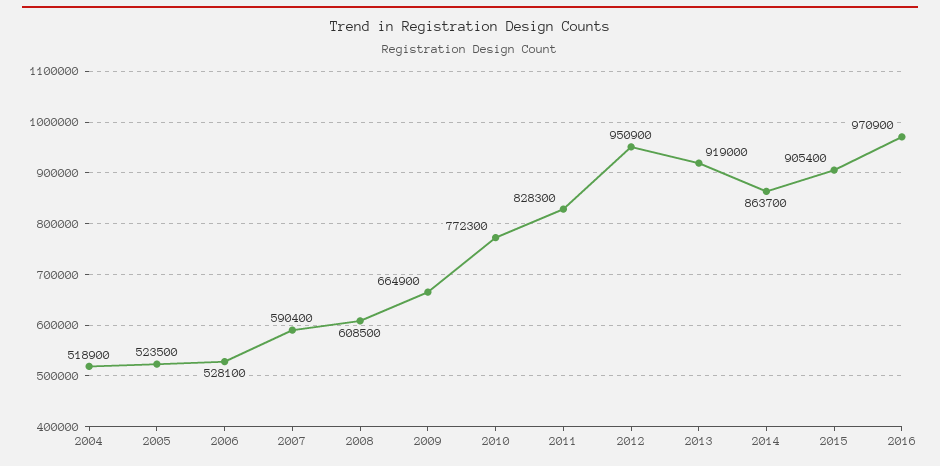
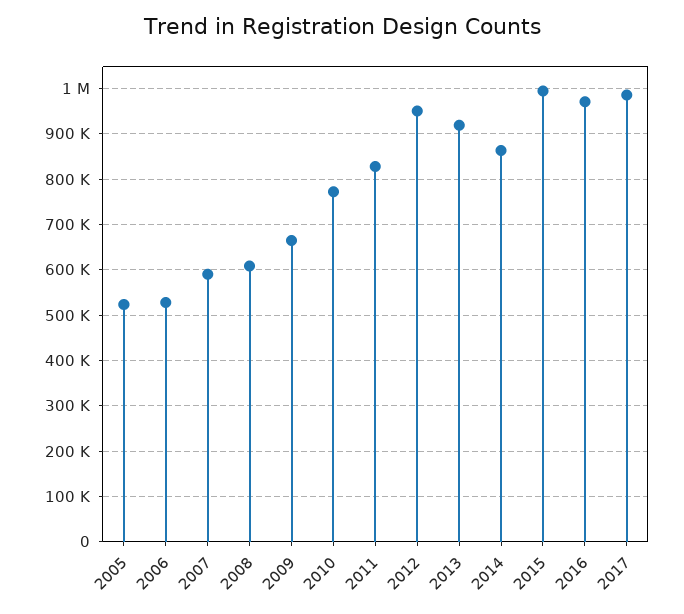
2004: 518900 -> none
2015: 905400 -> 1000000
2017: none -> 980000

